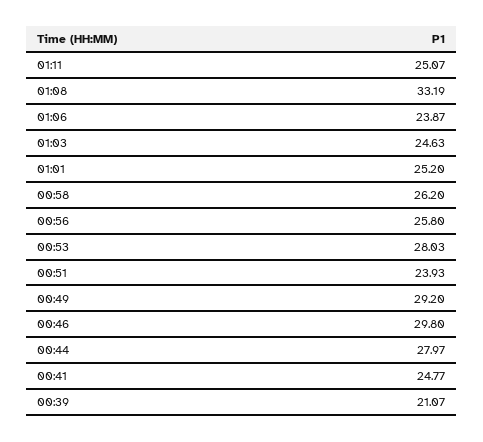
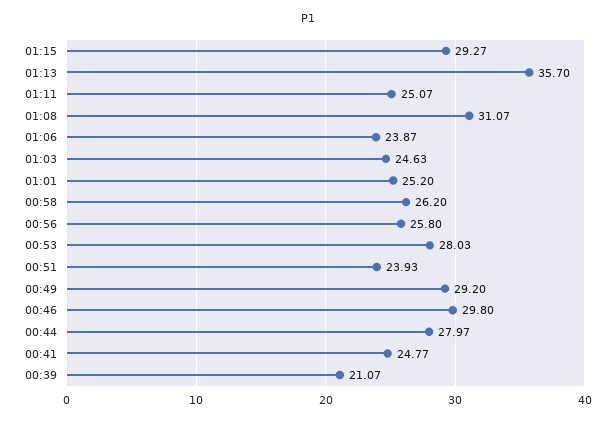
01:08: 33.19 -> 31.07
01:15: none -> 29.27
01:13: none -> 35.7

